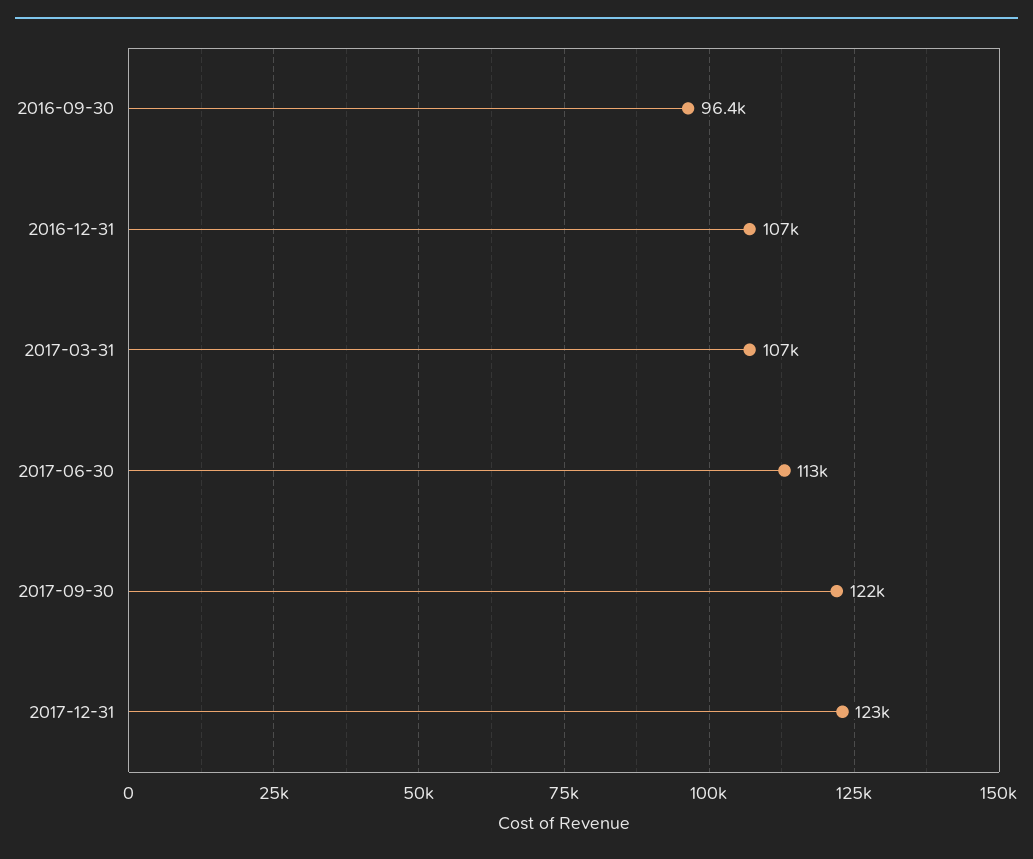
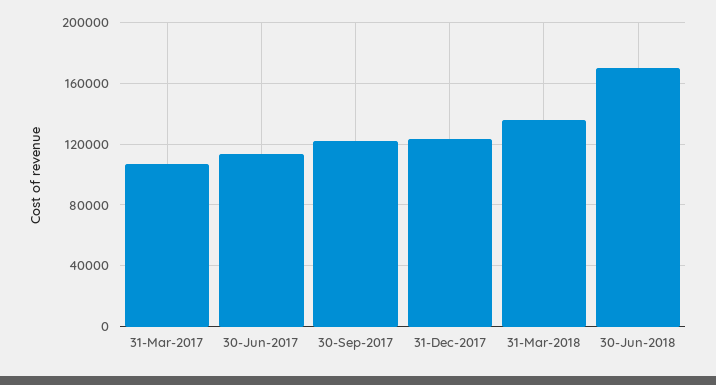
2016-09-30: 96400 -> none
2016-12-31: 107000 -> none
31-Mar-2018: none -> 135000
30-Jun-2018: none -> 170000

